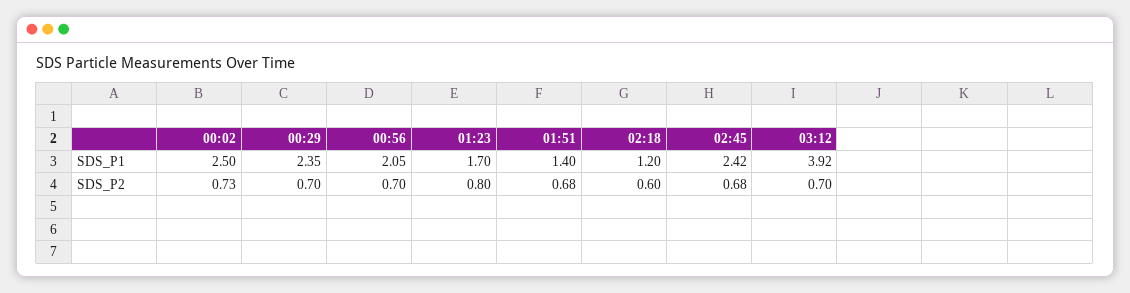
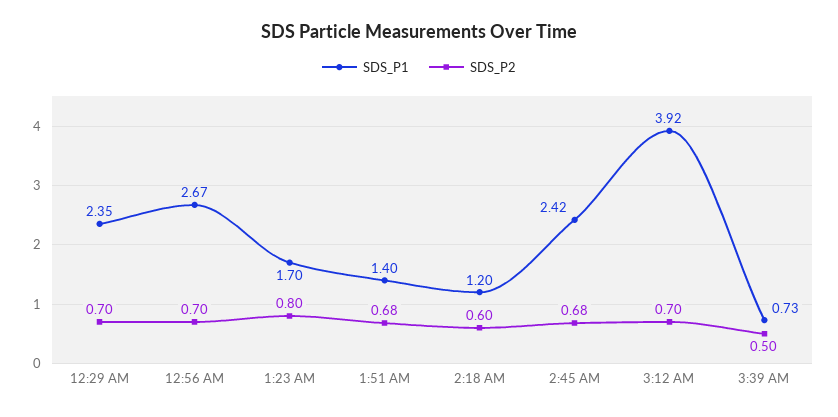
SDS_P1, 00:02: 2.5 -> none
SDS_P1, 00:56: 2.05 -> 2.67
SDS_P2, 00:02: 0.73 -> none
SDS_P1, 3:39 AM: none -> 0.73
SDS_P2, 3:39 AM: none -> 0.5

